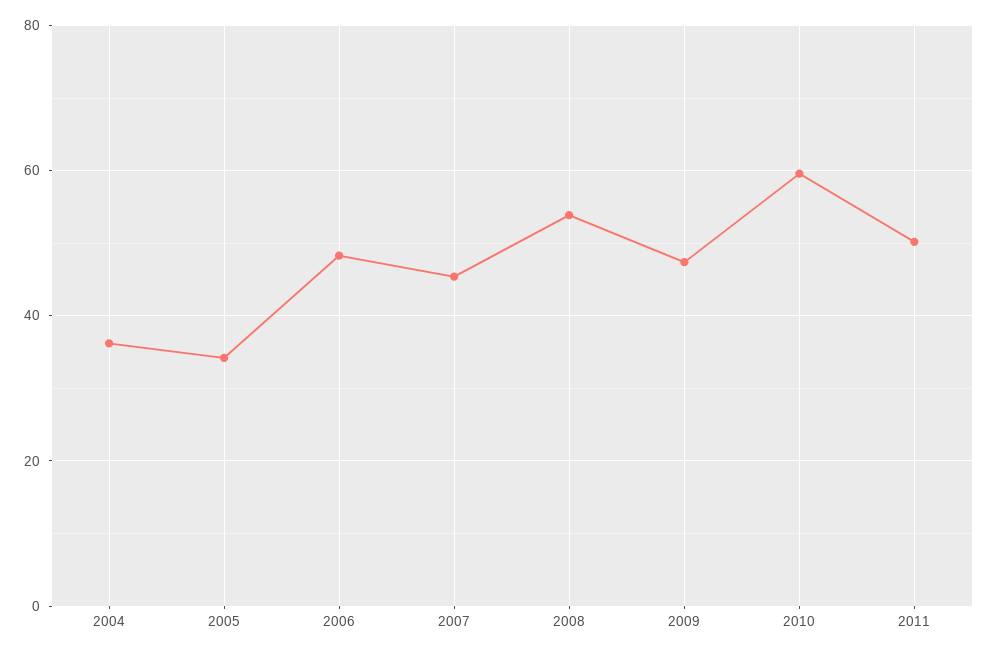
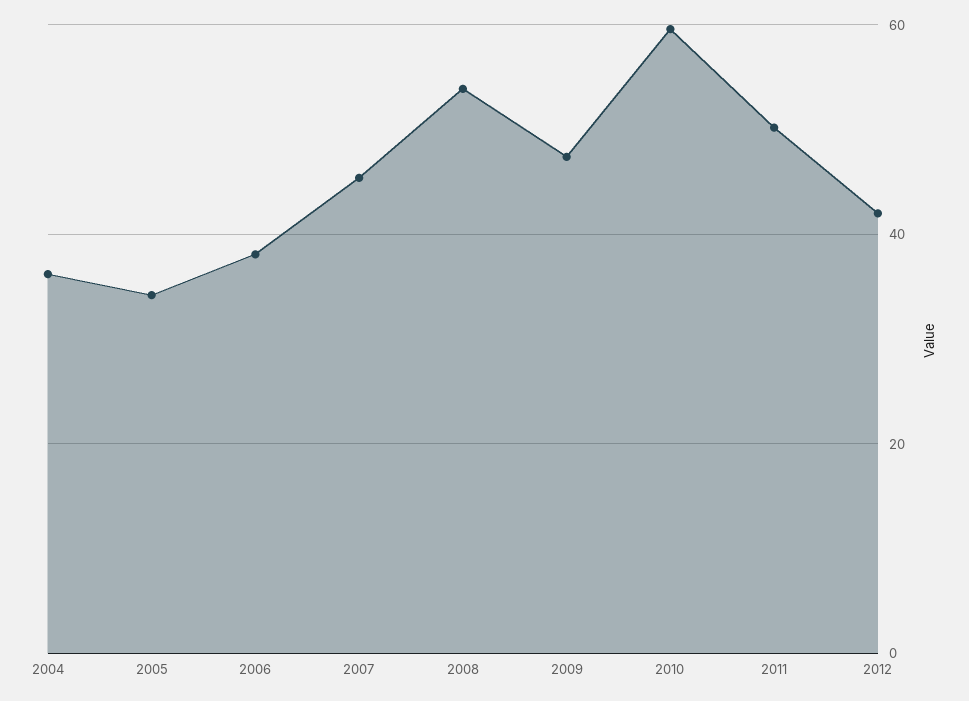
2006: 48 -> 38
2012: none -> 42

